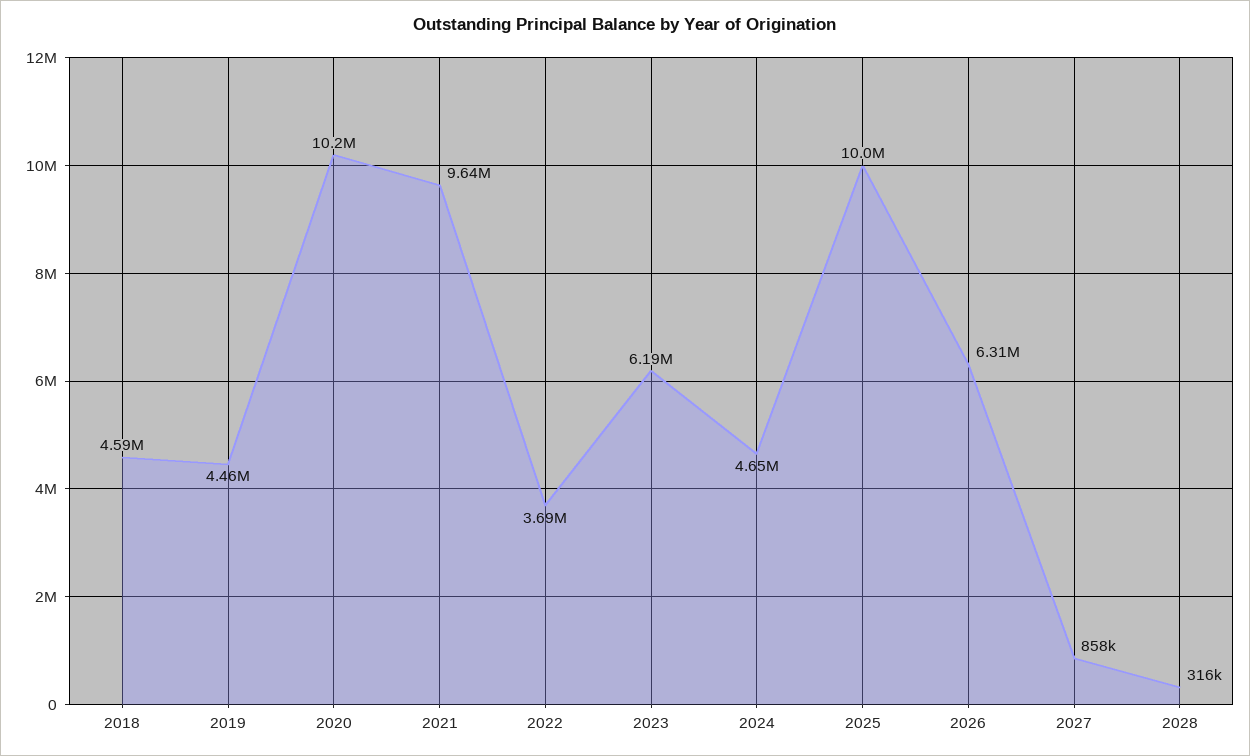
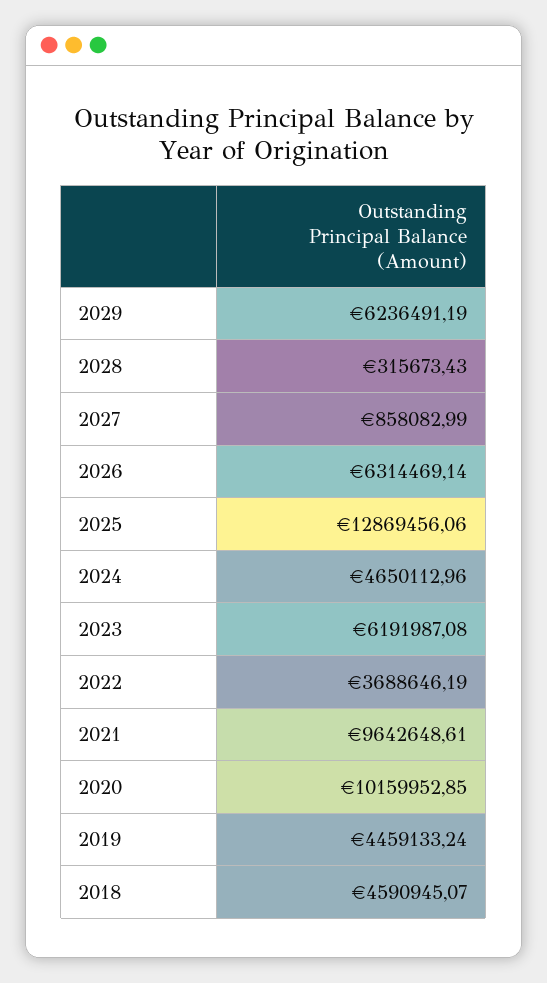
2025: 10000000 -> 12869456.06
2029: none -> 6236491.19

